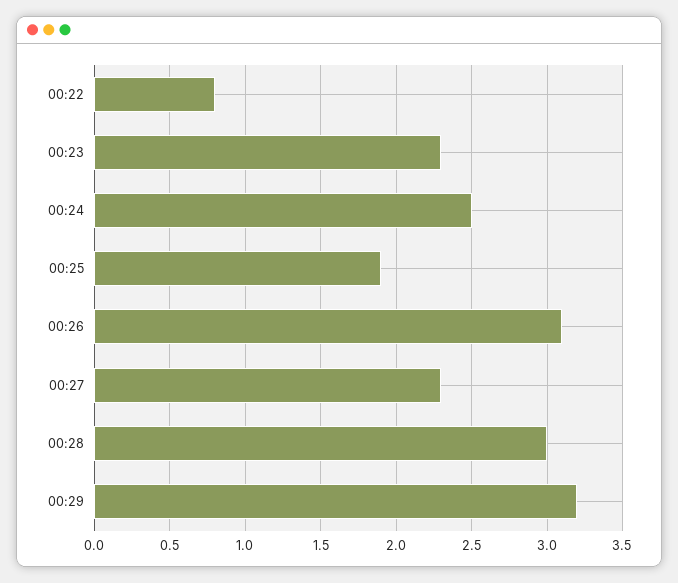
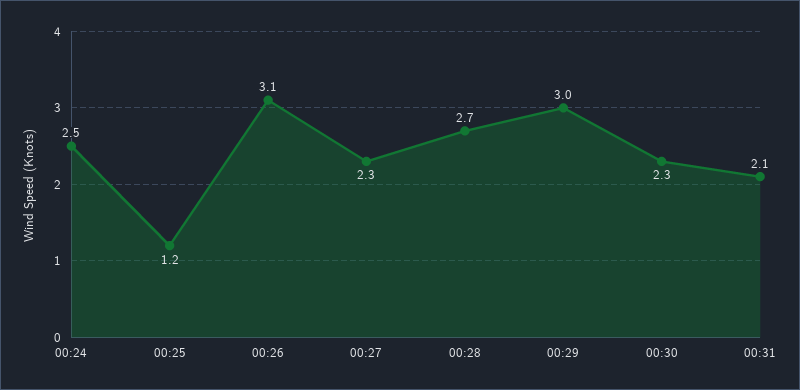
00:22: 0.8 -> none
00:23: 2.3 -> none
00:25: 1.9 -> 1.2
00:28: 3 -> 2.7
00:29: 3.2 -> 3
00:30: none -> 2.3
00:31: none -> 2.1

